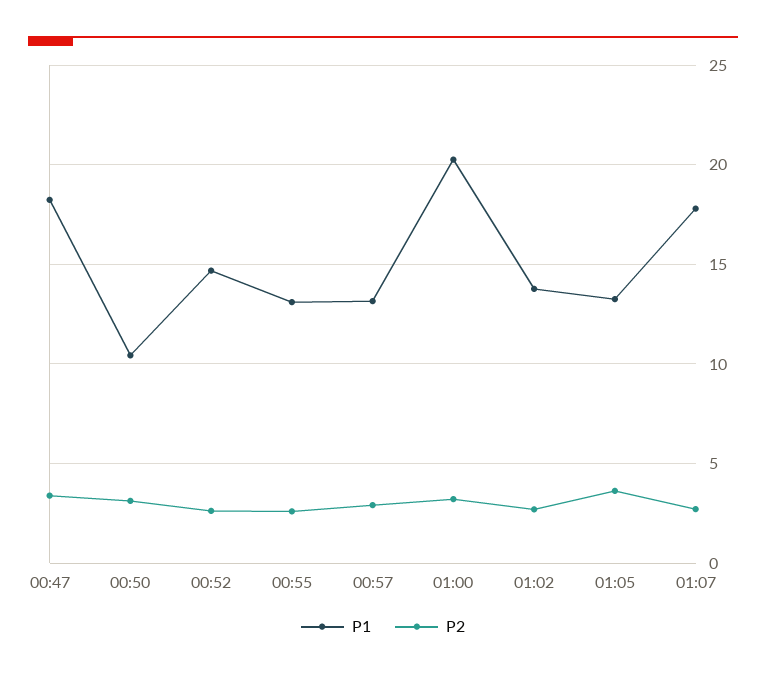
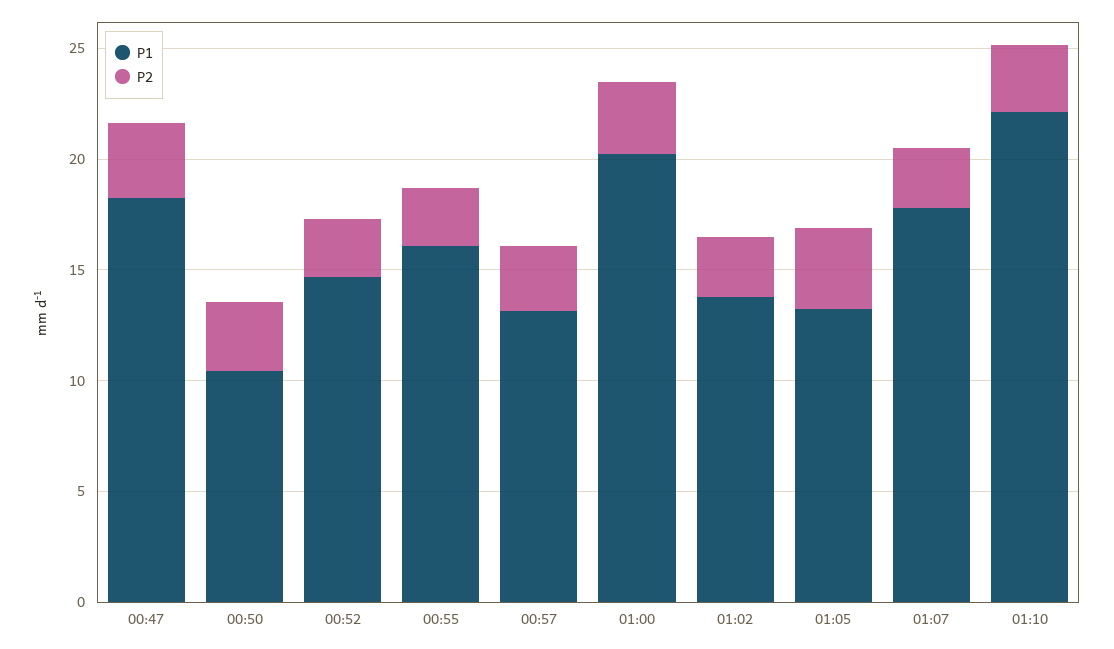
P1, 00:55: 13 -> 16
P1, 01:10: none -> 22
P2, 01:10: none -> 3

